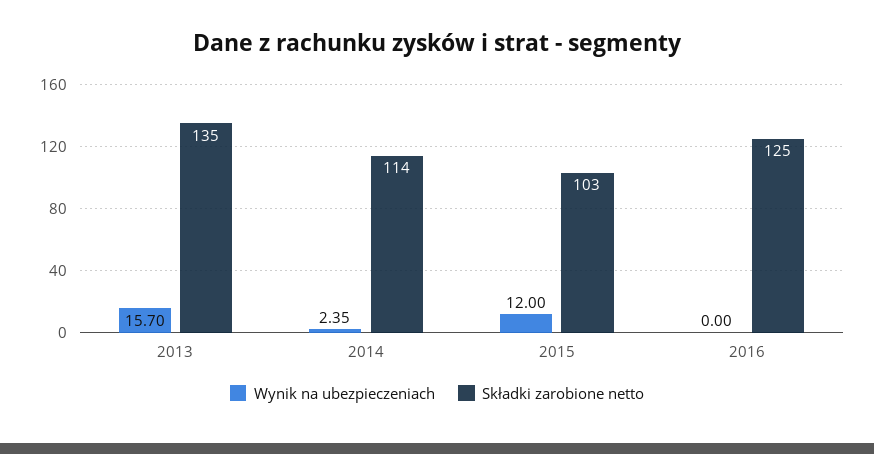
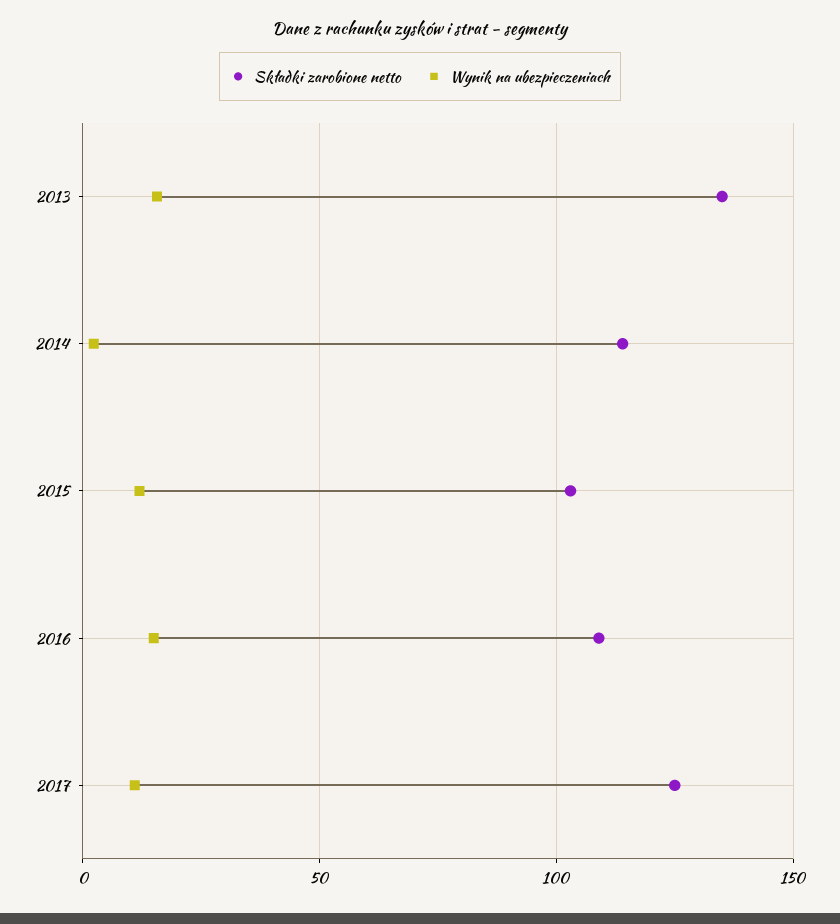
Wynik na ubezpieczeniach, 2016: 0 -> 15
Składki zarobione netto, 2016: 125 -> 110
Składki zarobione netto, 2017: none -> 125
Wynik na ubezpieczeniach, 2017: none -> 10

